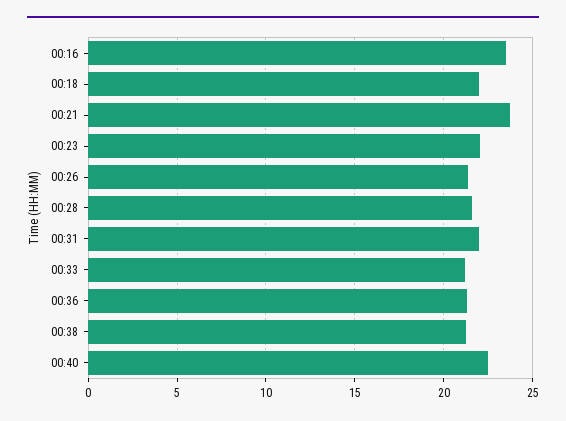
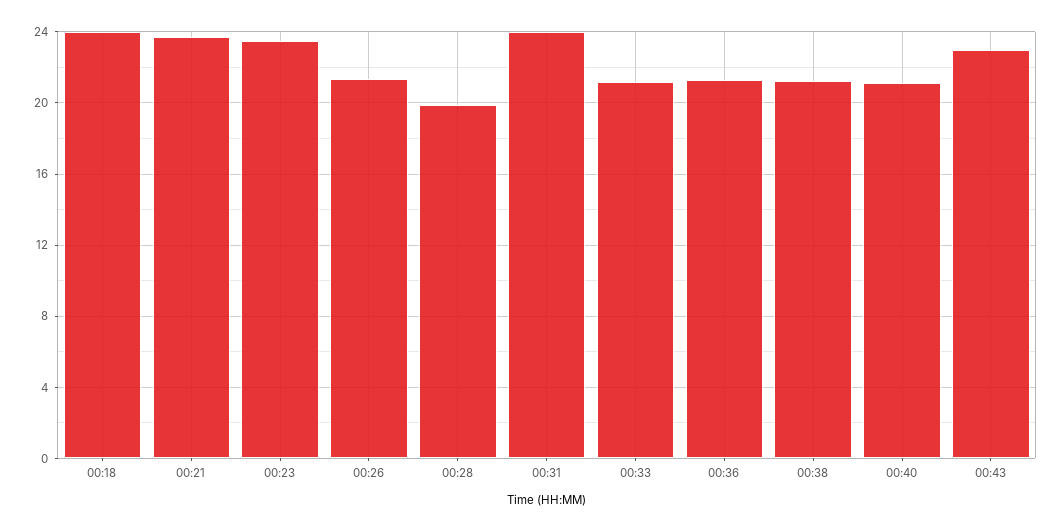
00:16: 23.5 -> none
00:18: 22 -> 24
00:23: 22 -> 23.5
00:28: 21.5 -> 20
00:31: 22 -> 24
00:40: 22.5 -> 21
00:43: none -> 23

